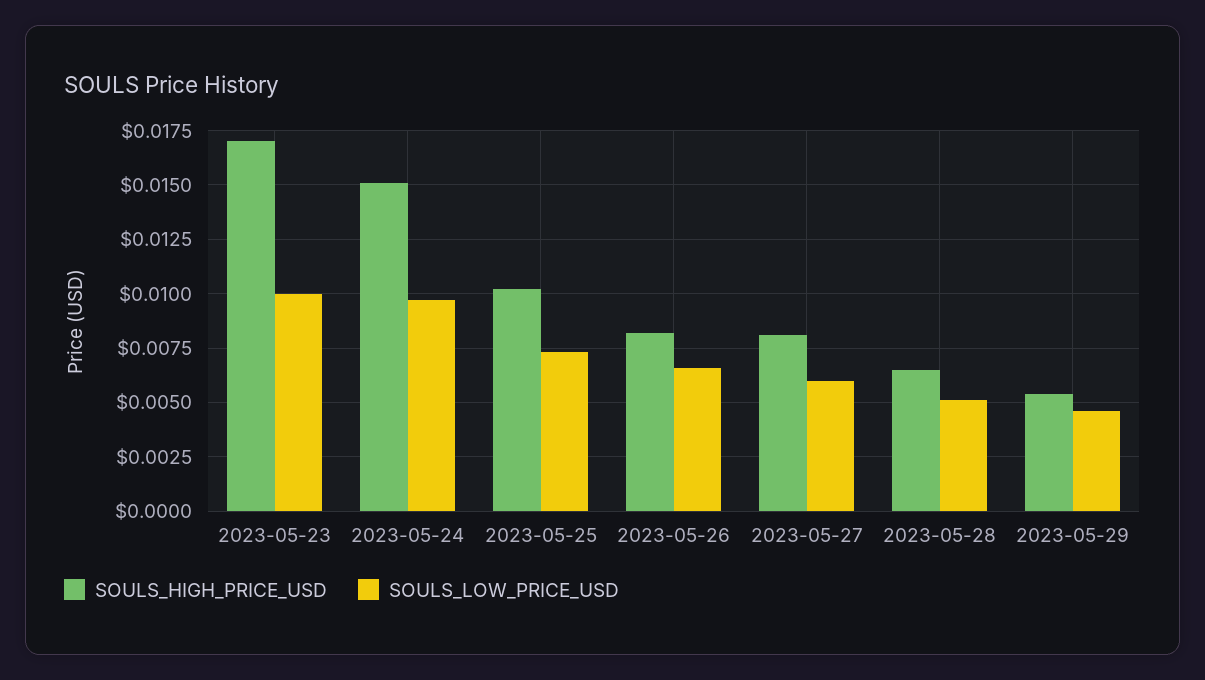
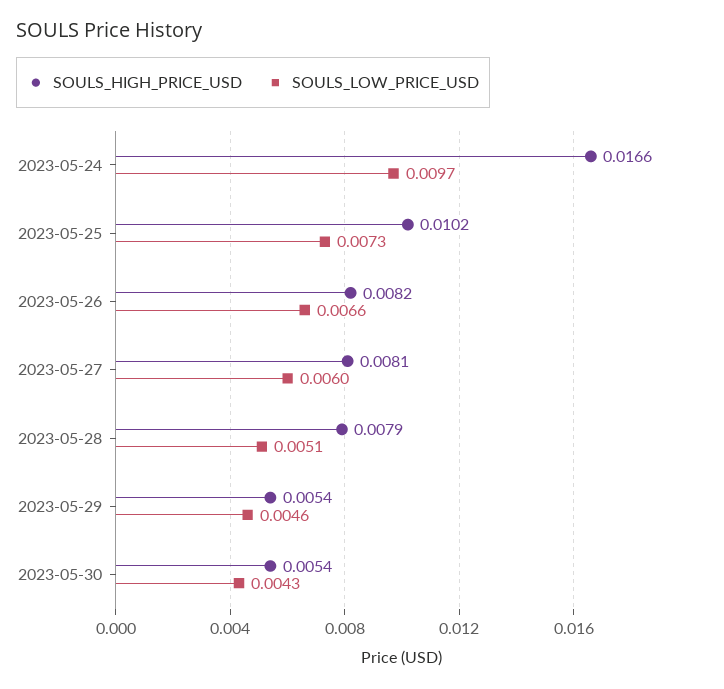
SOULS_HIGH_PRICE_USD, 2023-05-23: 0.017 -> none
SOULS_LOW_PRICE_USD, 2023-05-23: 0.01 -> none
SOULS_HIGH_PRICE_USD, 2023-05-24: 0.015 -> 0.0166
SOULS_HIGH_PRICE_USD, 2023-05-28: 0.0065 -> 0.0079
SOULS_HIGH_PRICE_USD, 2023-05-30: none -> 0.0054
SOULS_LOW_PRICE_USD, 2023-05-30: none -> 0.0043

